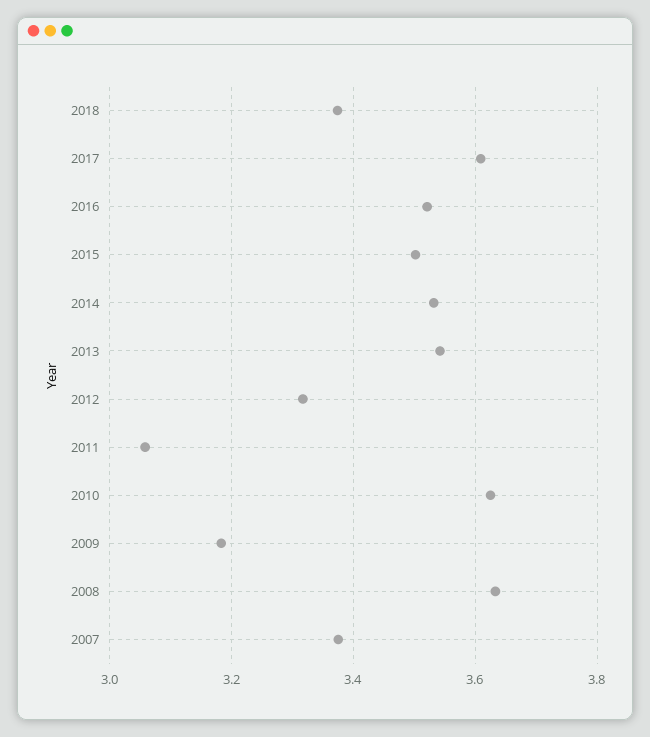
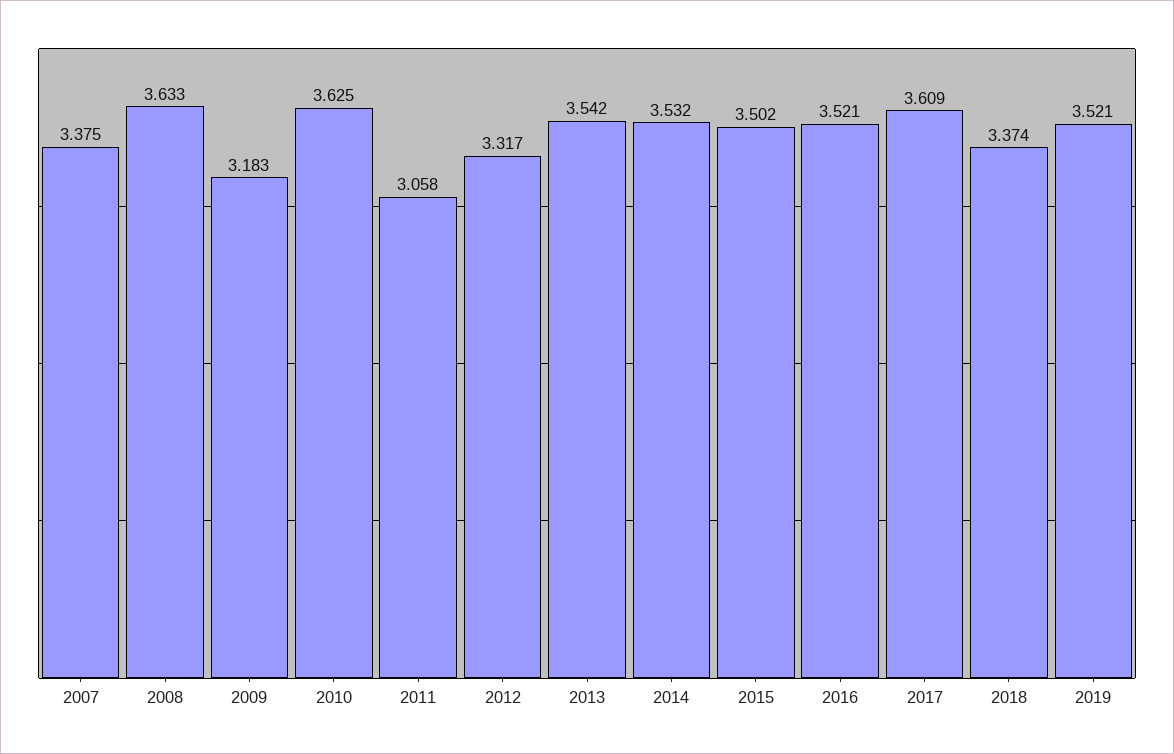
2019: none -> 3.521

